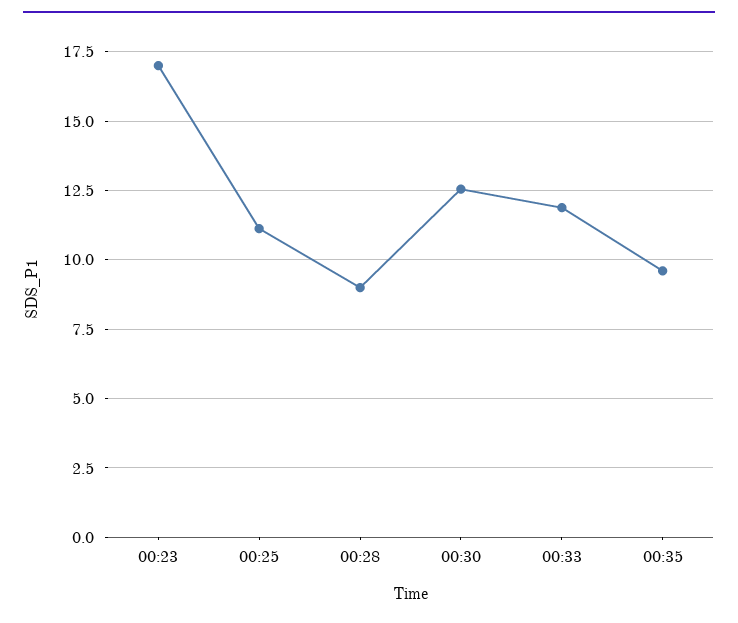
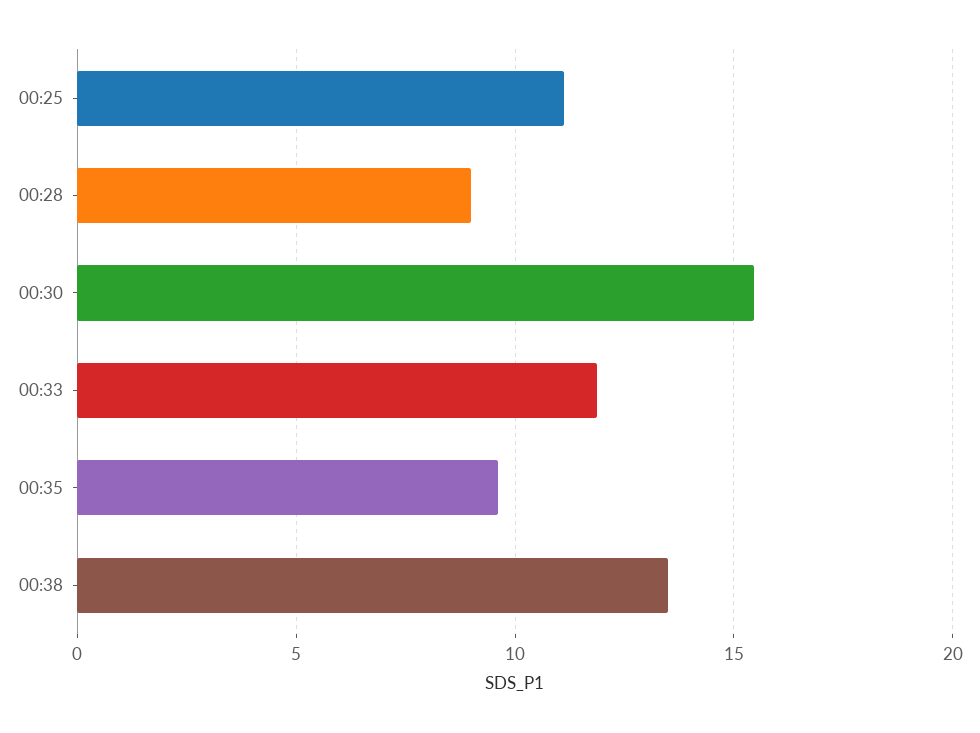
00:23: 17 -> none
00:30: 12.5 -> 15.5
00:38: none -> 13.5

